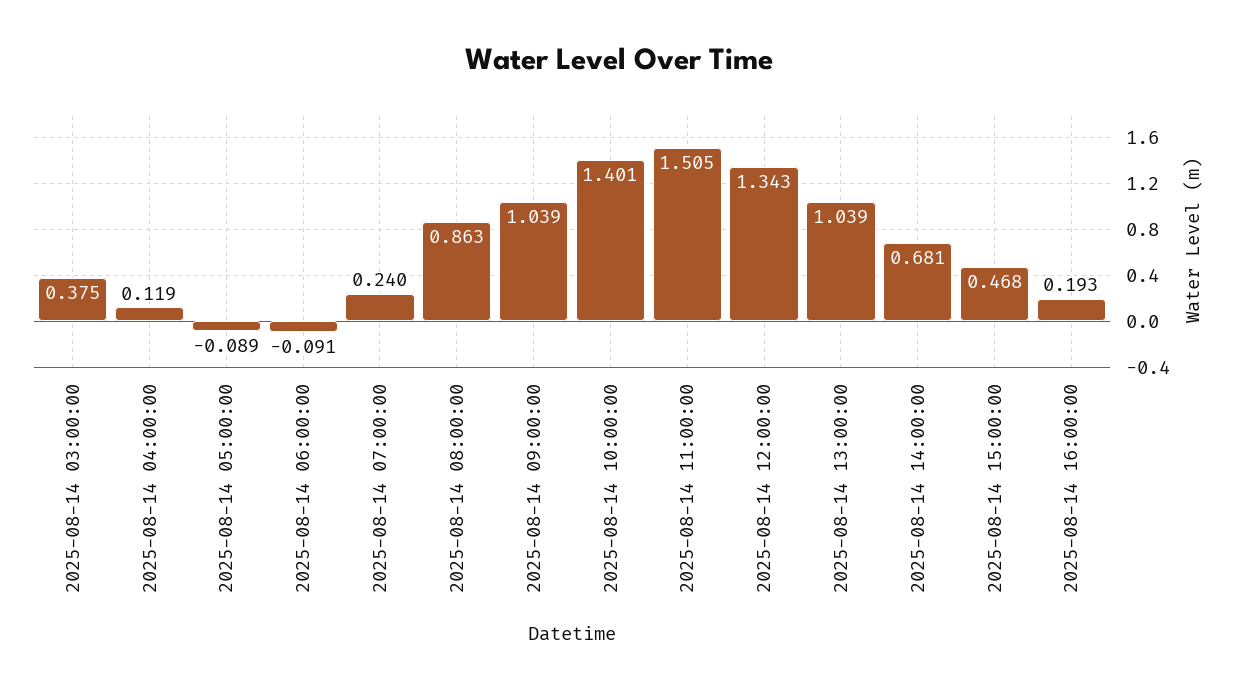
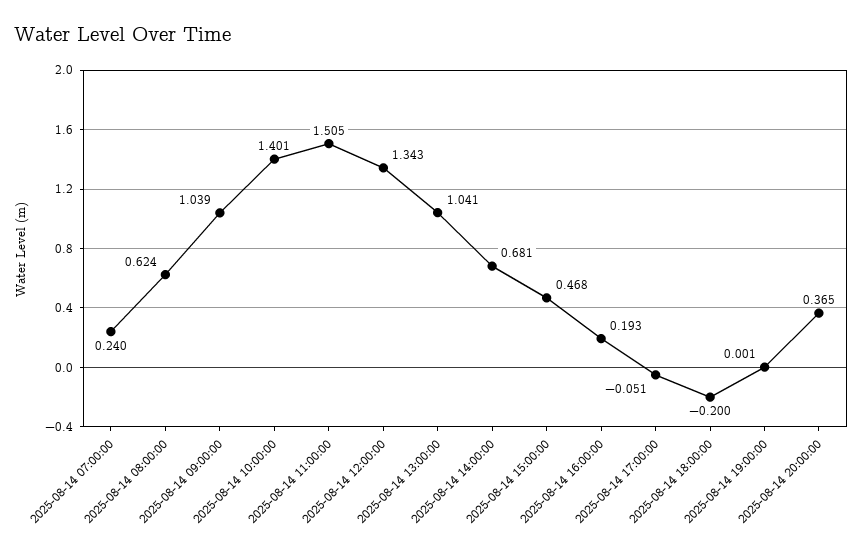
2025-08-14 03:00:00: 0.375 -> none
2025-08-14 04:00:00: 0.119 -> none
2025-08-14 05:00:00: -0.089 -> none
2025-08-14 06:00:00: -0.091 -> none
2025-08-14 08:00:00: 0.863 -> 0.624
2025-08-14 13:00:00: 1.039 -> 1.041
2025-08-14 17:00:00: none -> -0.051
2025-08-14 18:00:00: none -> -0.2
2025-08-14 19:00:00: none -> 0.001
2025-08-14 20:00:00: none -> 0.365

